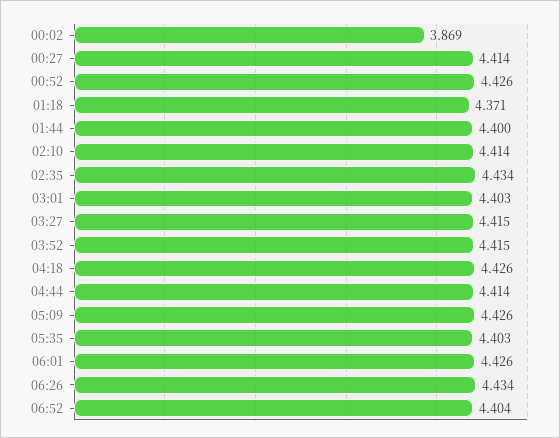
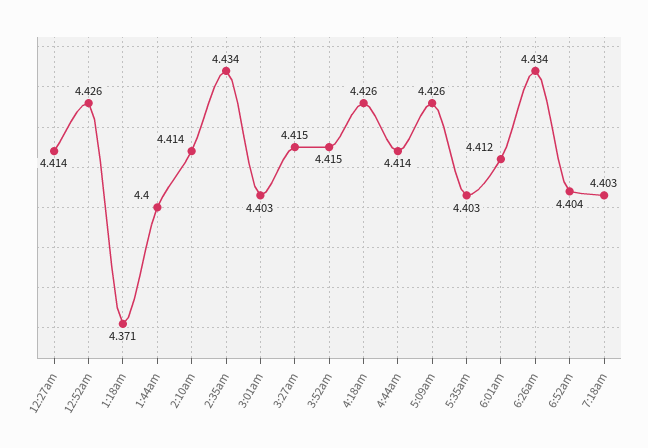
00:02: 3.869 -> none
06:01: 4.426 -> 4.412
7:18am: none -> 4.403

